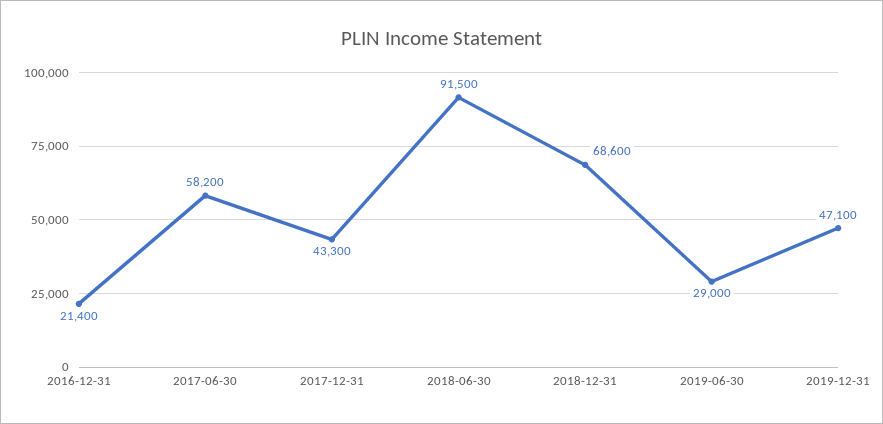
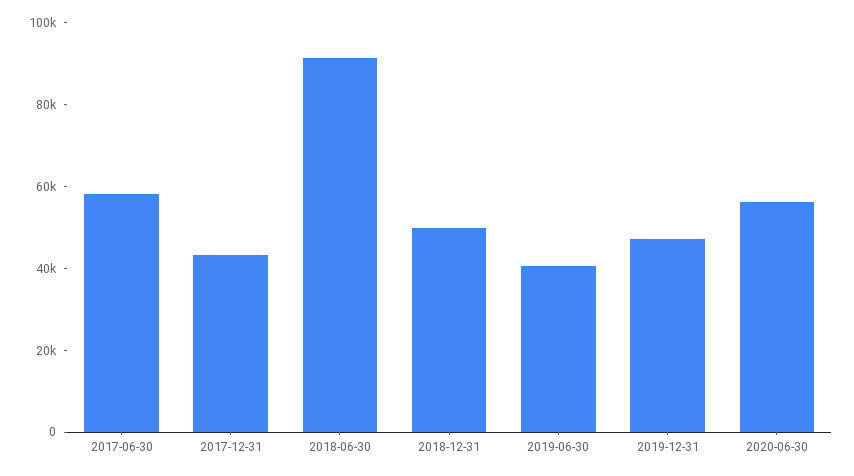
2016-12-31: 21400 -> none
2018-12-31: 68600 -> 50000
2019-06-30: 29000 -> 40000
2020-06-30: none -> 55000

